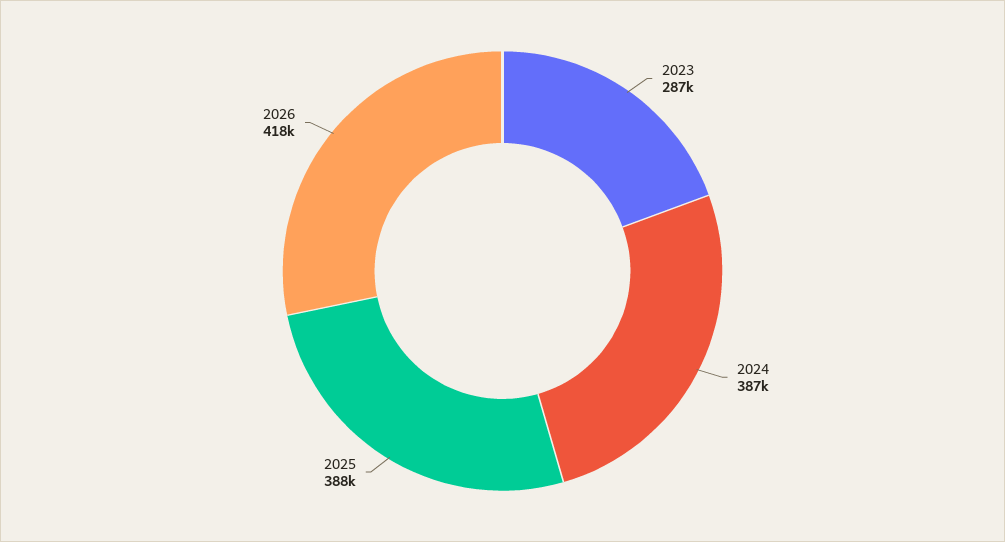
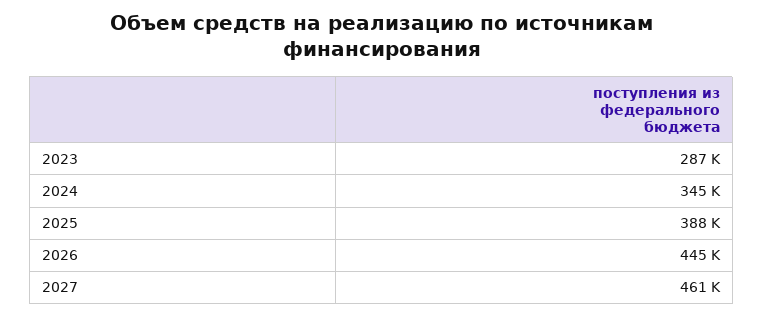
2024: 387000 -> 345000
2026: 418000 -> 445000
2027: none -> 461000

